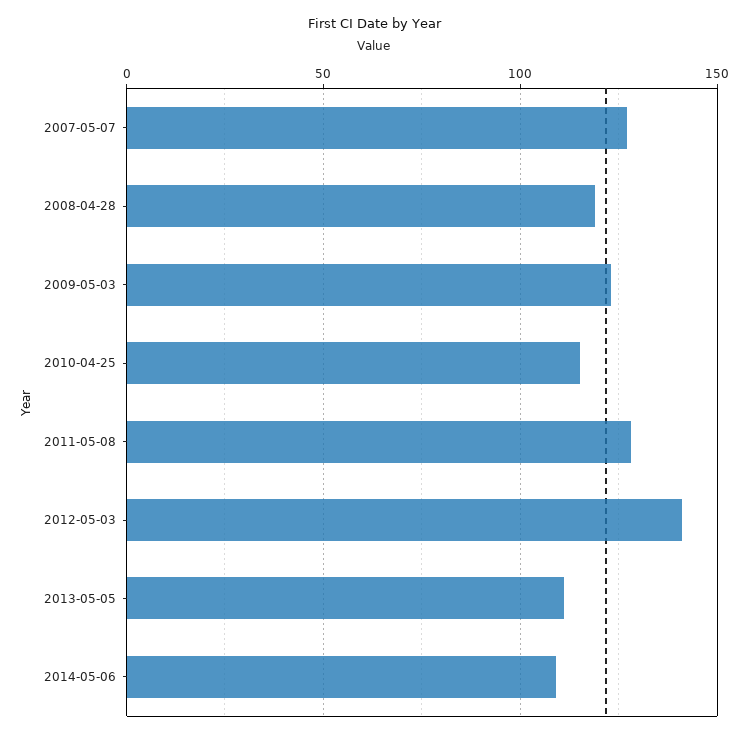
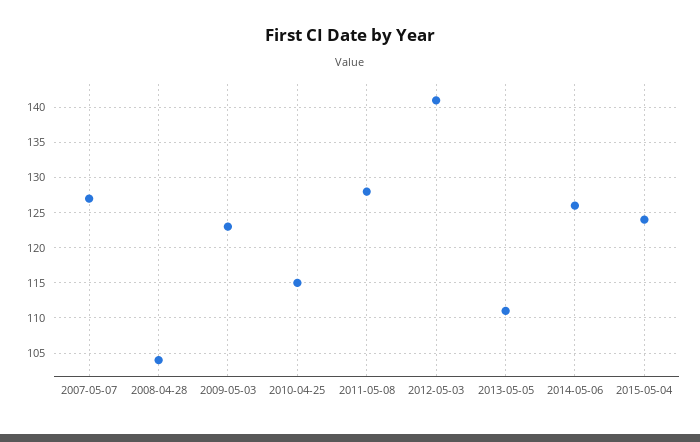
2008-04-28: 120 -> 104
2014-05-06: 110 -> 126
2015-05-04: none -> 124

